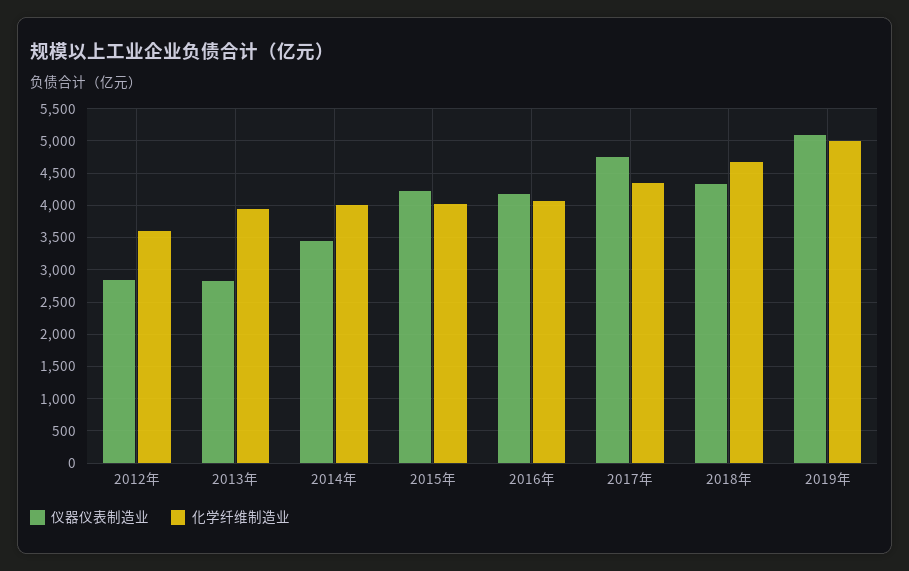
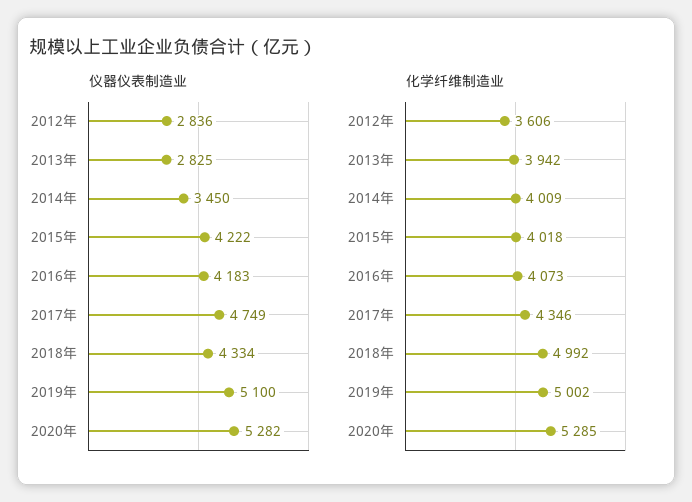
化学纤维制造业, 2018年: 4700 -> 4992
仪器仪表制造业, 2020年: none -> 5282
化学纤维制造业, 2020年: none -> 5285

